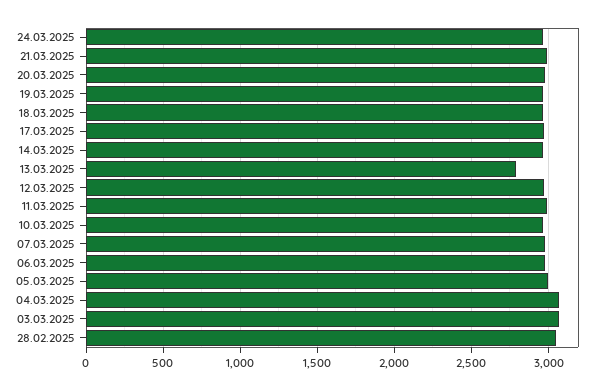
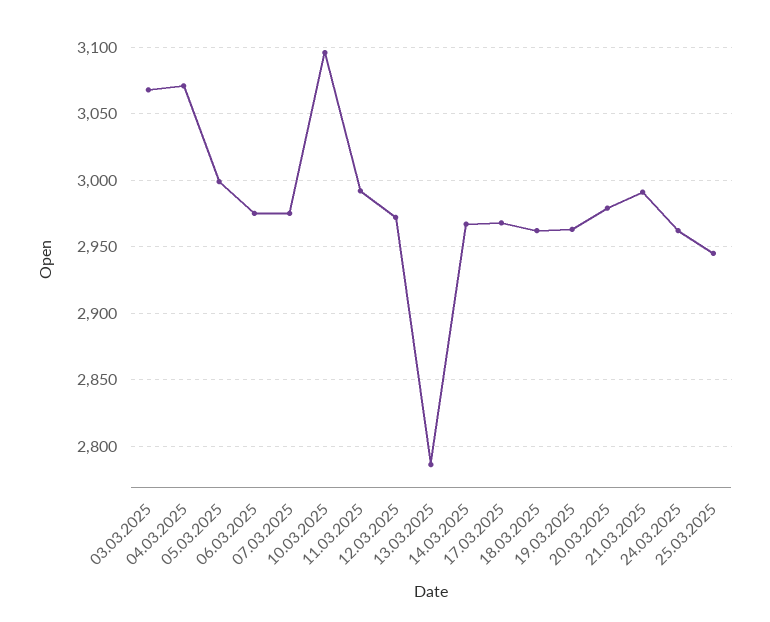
10.03.2025: 2950 -> 3095
28.02.2025: 3050 -> none
25.03.2025: none -> 2945

